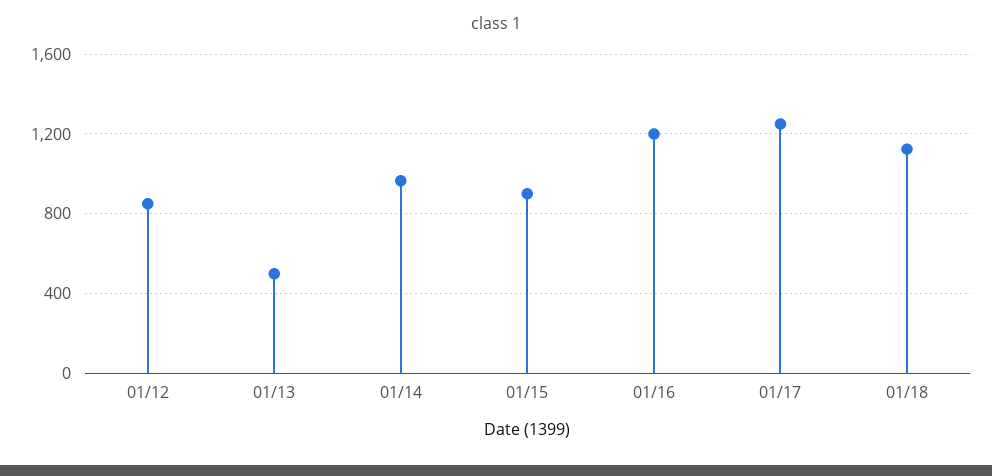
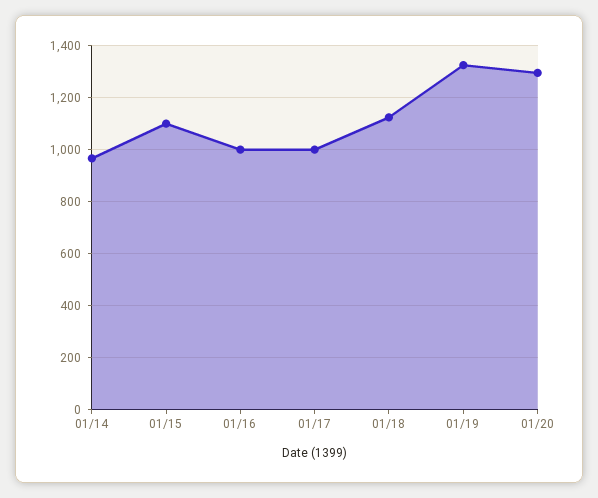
01/12: 850 -> none
01/13: 500 -> none
01/15: 900 -> 1100
01/16: 1200 -> 1000
01/17: 1250 -> 1000
01/19: none -> 1325
01/20: none -> 1300

